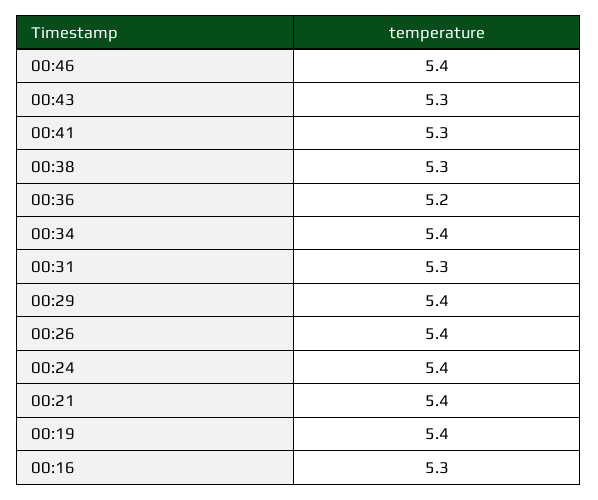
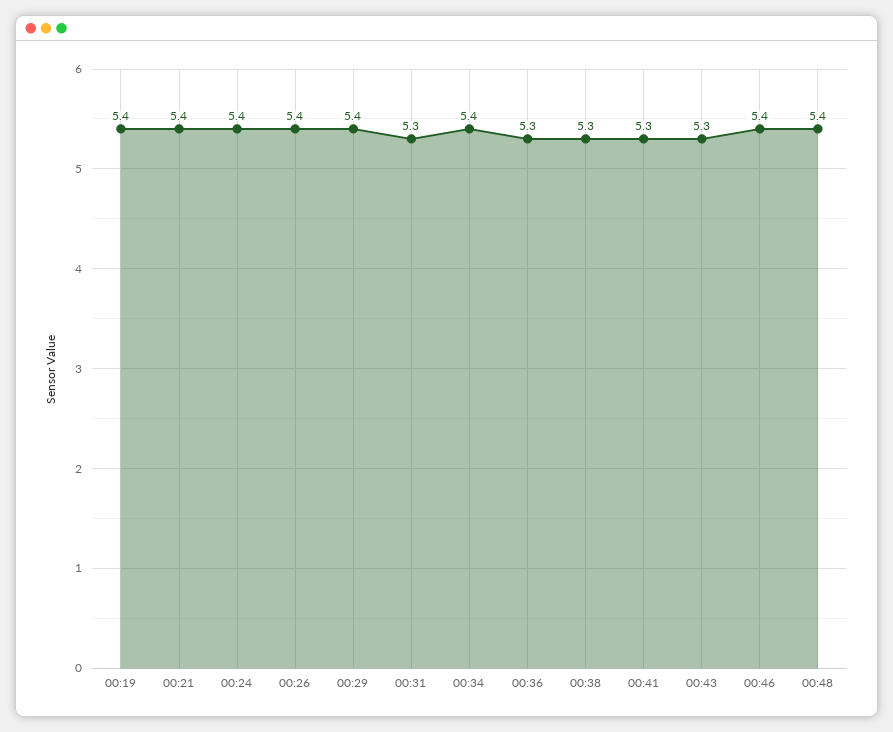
00:36: 5.2 -> 5.3
00:16: 5.3 -> none
00:48: none -> 5.4

